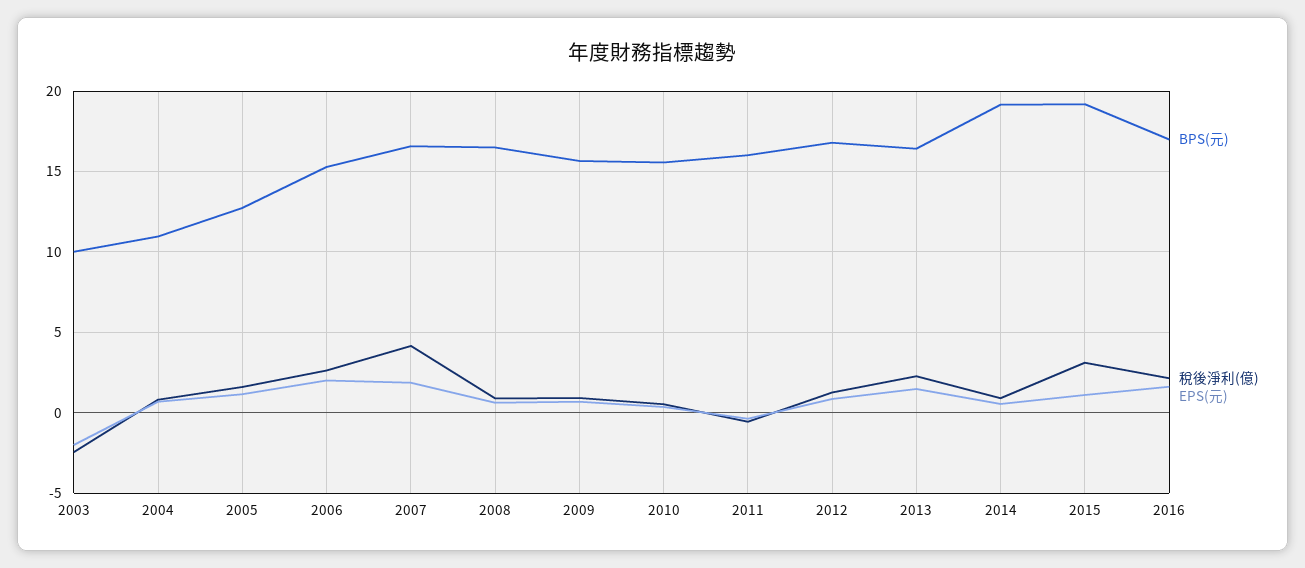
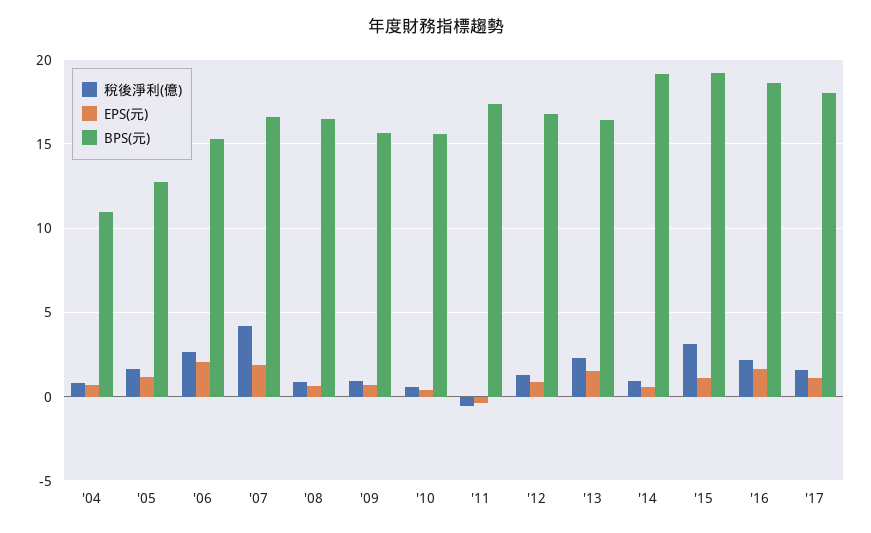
BPS(元), 2003: 10 -> none
稅後淨利(億), 2003: -2.5 -> none
EPS(元), 2003: -2 -> none
BPS(元), 2011: 16 -> 17.5
BPS(元), 2016: 17 -> 18.5
稅後淨利(億), '17: none -> 1.5
EPS(元), '17: none -> 1
BPS(元), '17: none -> 18

